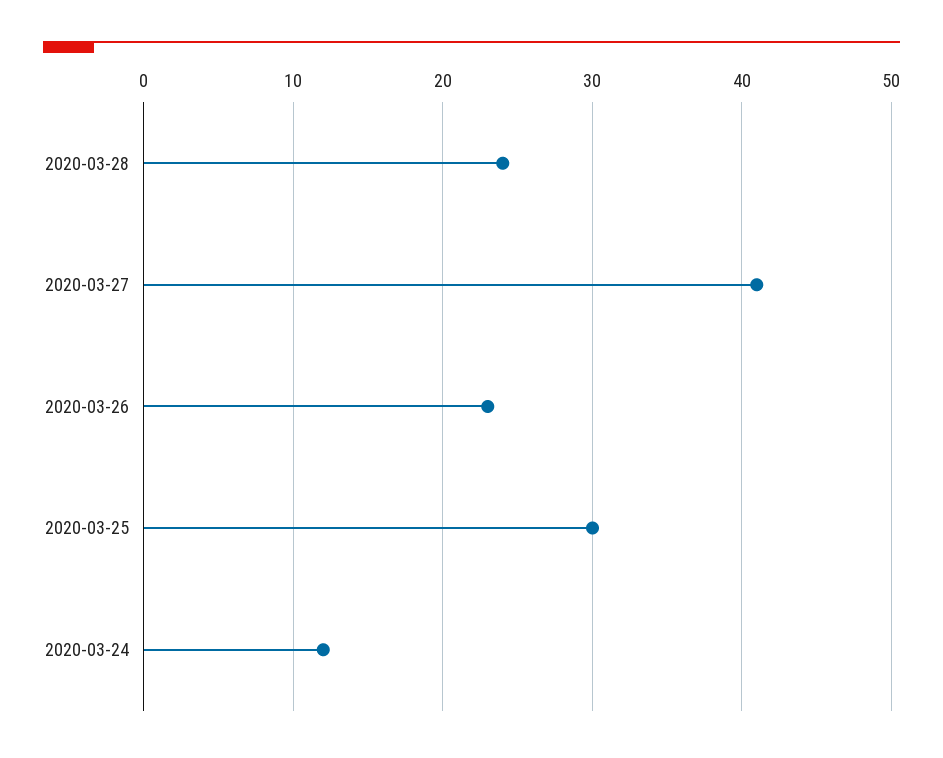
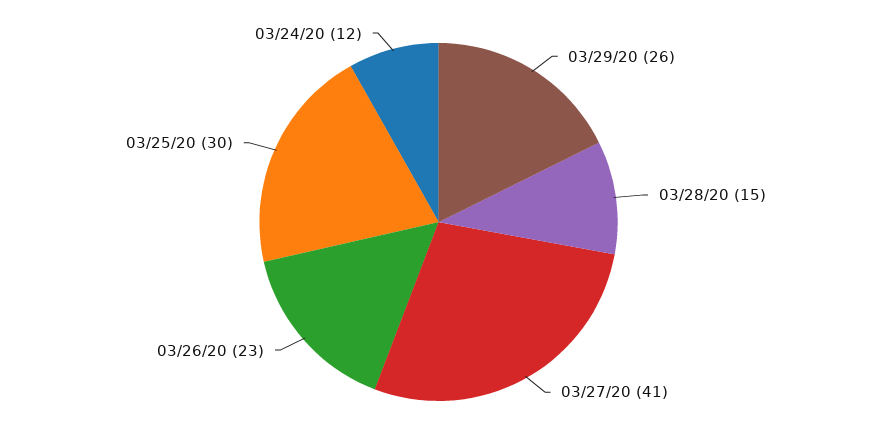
2020-03-28: 24 -> 15
03/29/20: none -> 26

